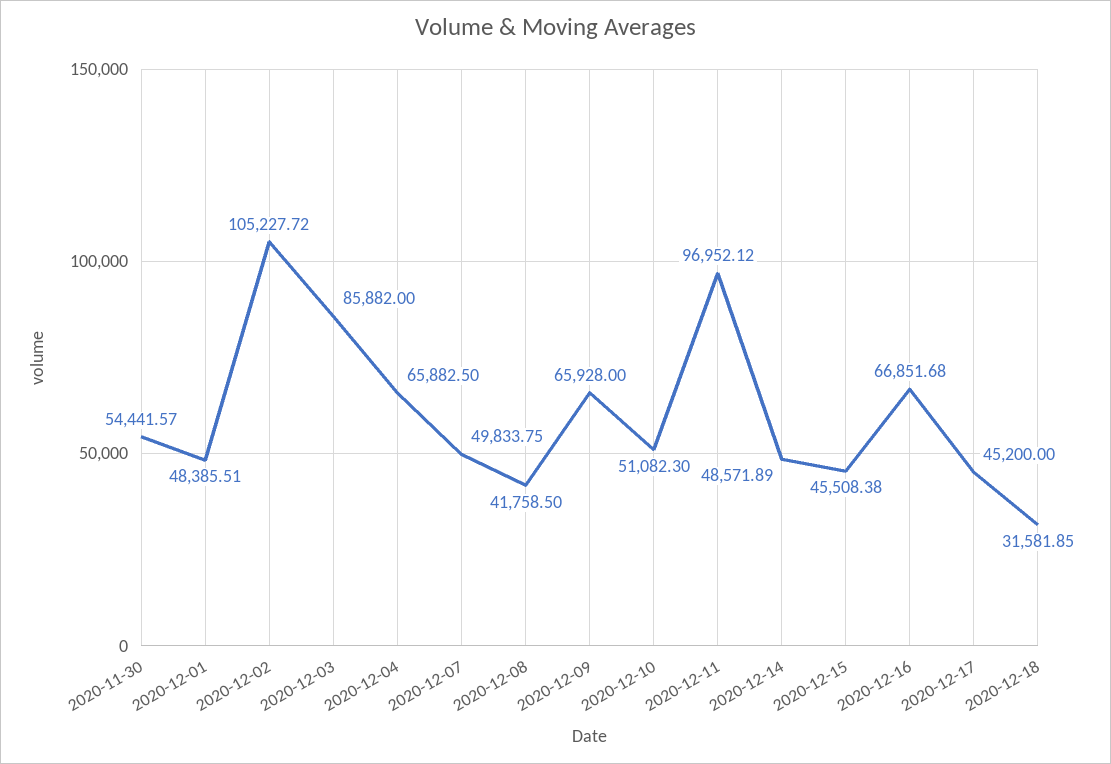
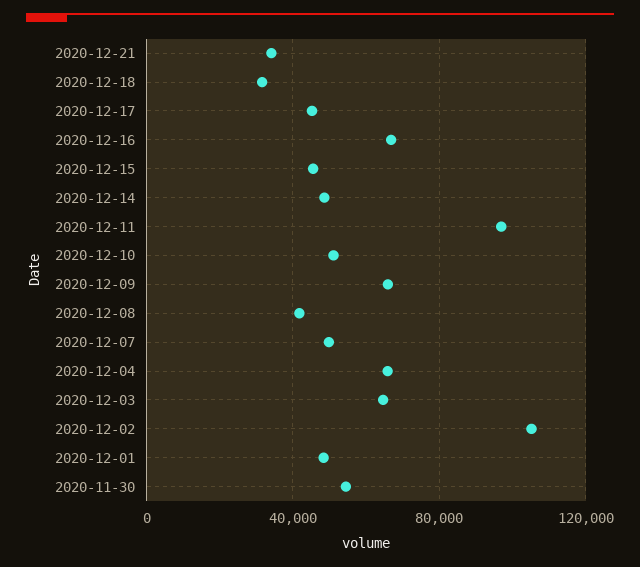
2020-12-03: 85882 -> 65000
2020-12-21: none -> 35000

